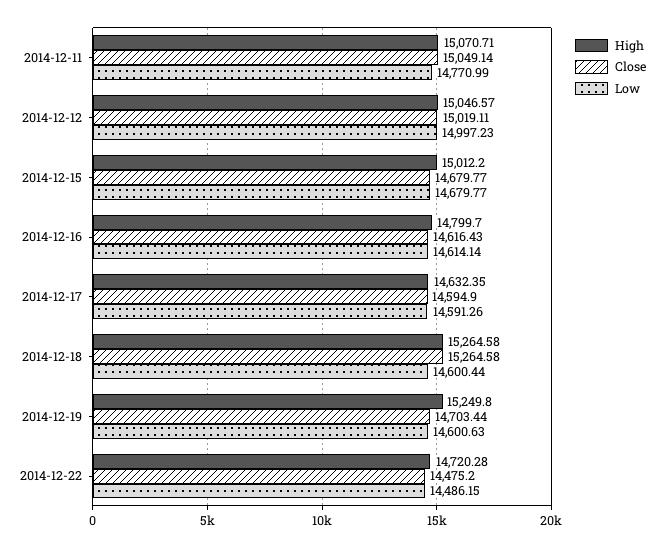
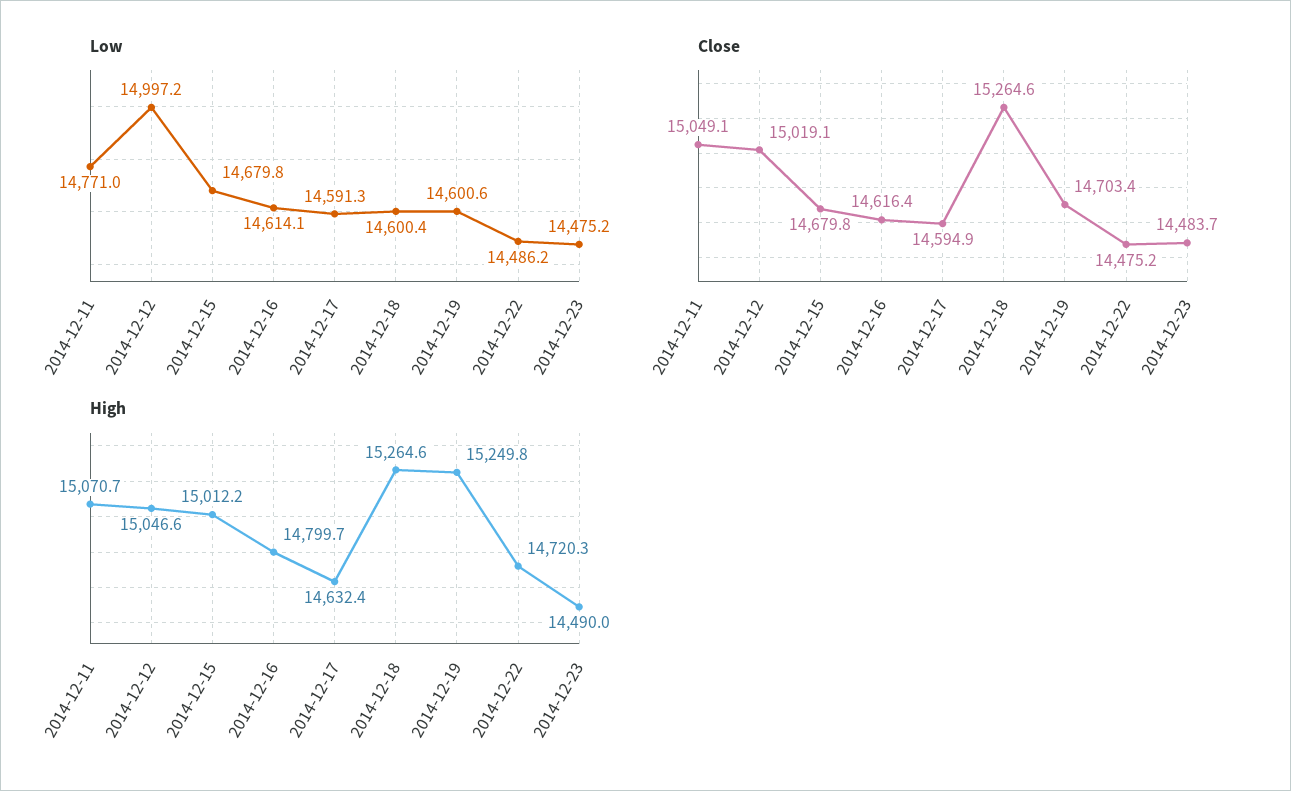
Low, 2014-12-23: none -> 14475.2
Close, 2014-12-23: none -> 14483.7
High, 2014-12-23: none -> 14490

